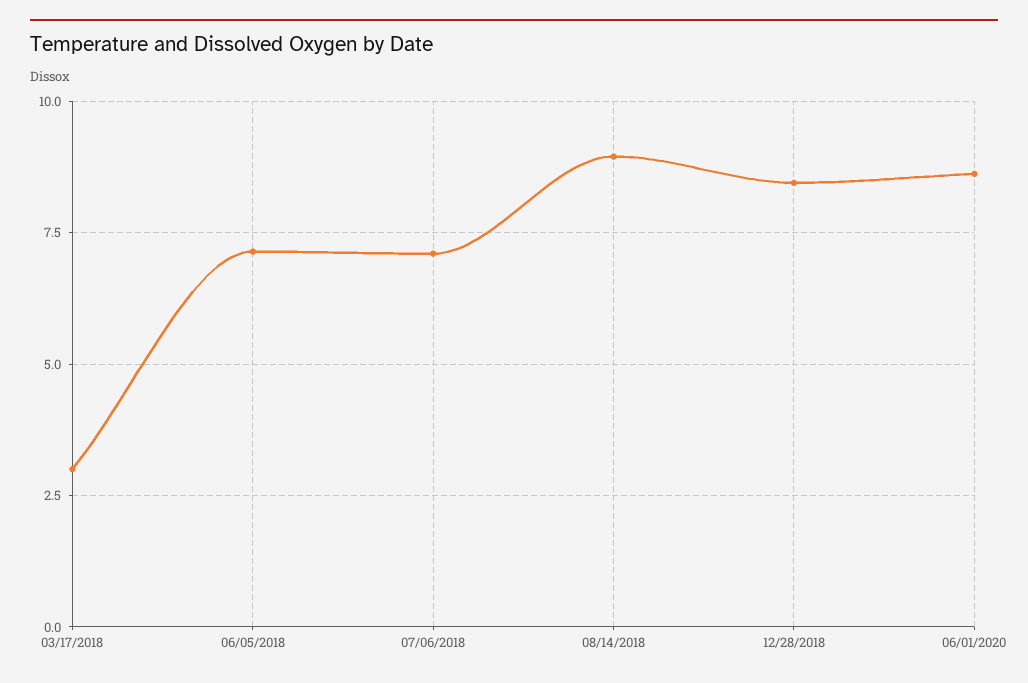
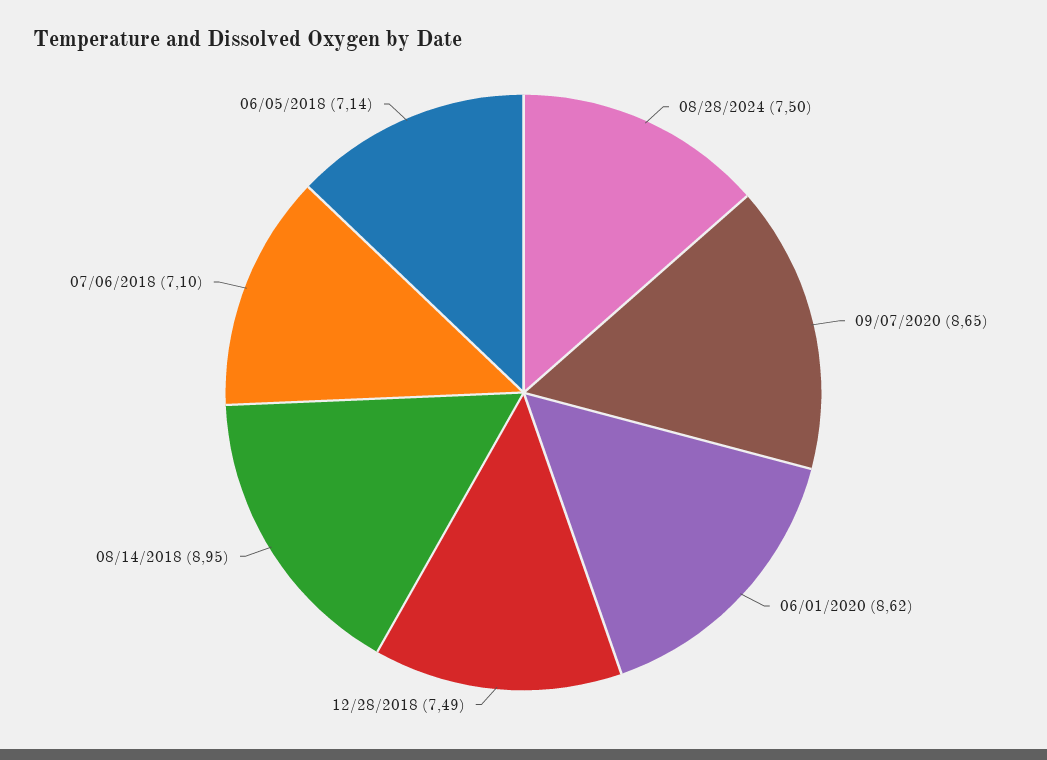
03/17/2018: 3 -> none
12/28/2018: 8.5 -> 7.49
08/28/2024: none -> 7.5
09/07/2020: none -> 8.65

